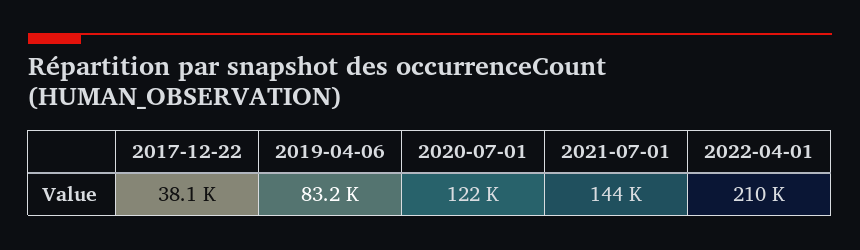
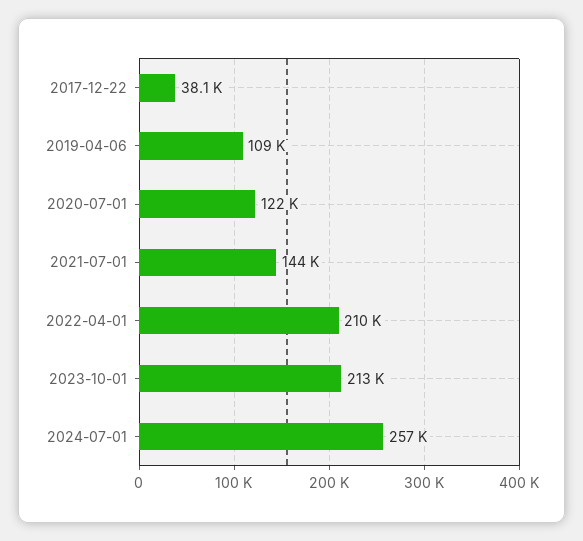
2019-04-06: 83200 -> 109000
2023-10-01: none -> 213000
2024-07-01: none -> 257000

